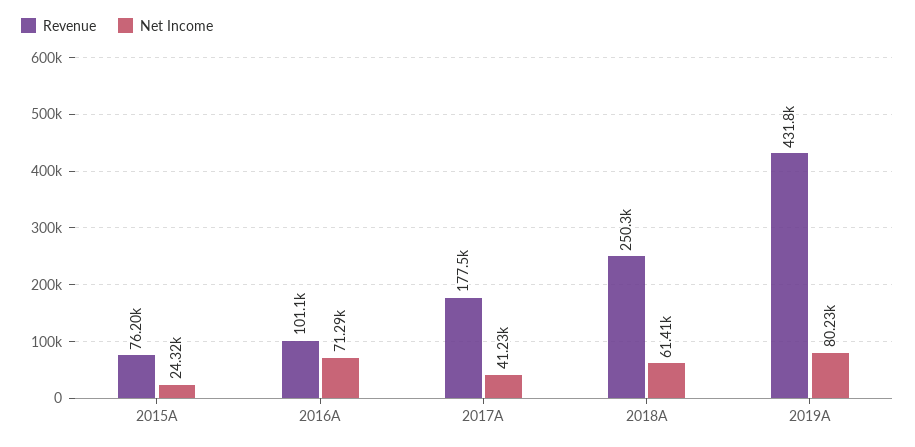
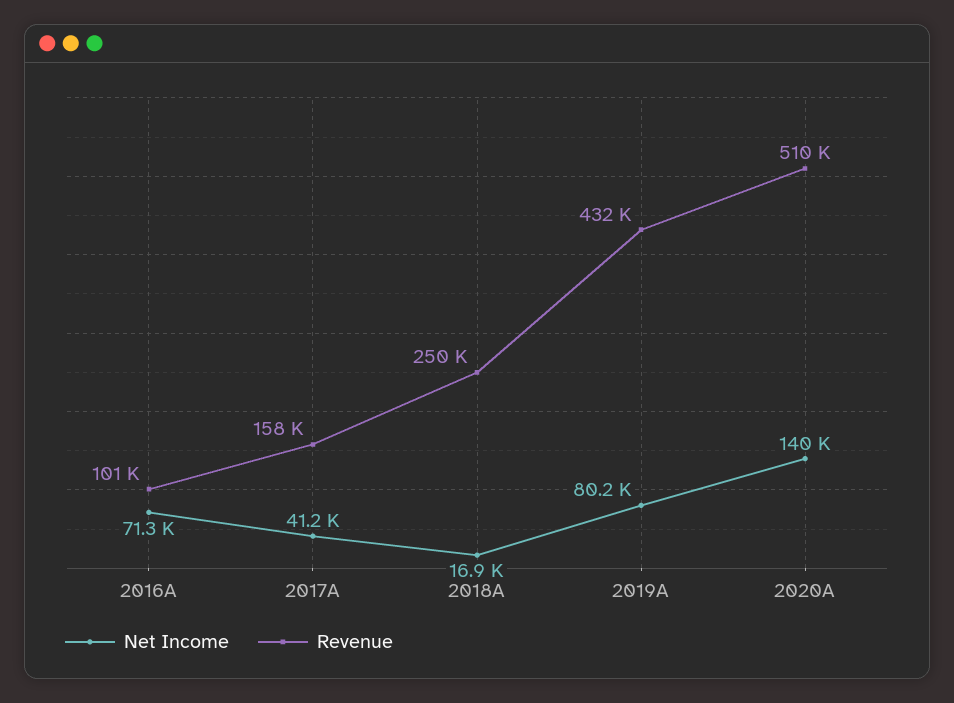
Revenue, 2015A: 76200 -> none
Net Income, 2015A: 24320 -> none
Revenue, 2017A: 177500 -> 158000
Net Income, 2018A: 61410 -> 16900
Net Income, 2020A: none -> 140000
Revenue, 2020A: none -> 510000

